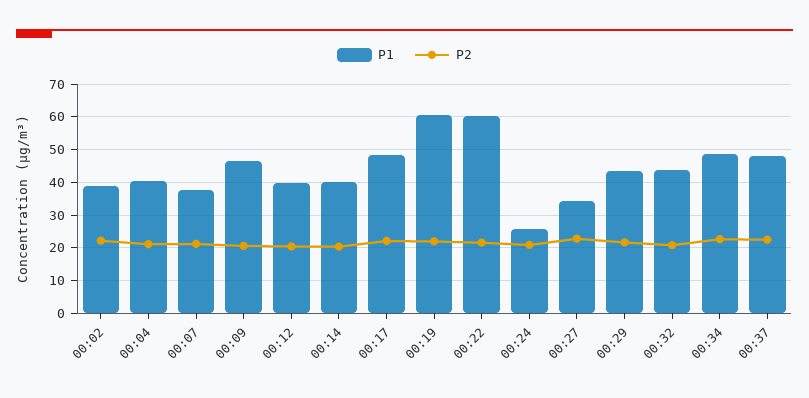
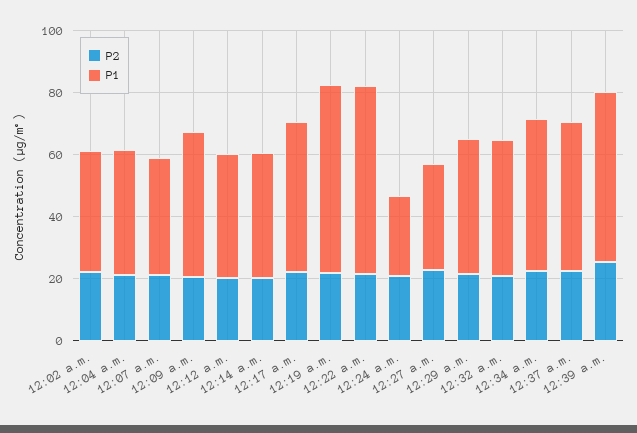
P2, 12:39 a.m.: none -> 25
P1, 12:39 a.m.: none -> 55

